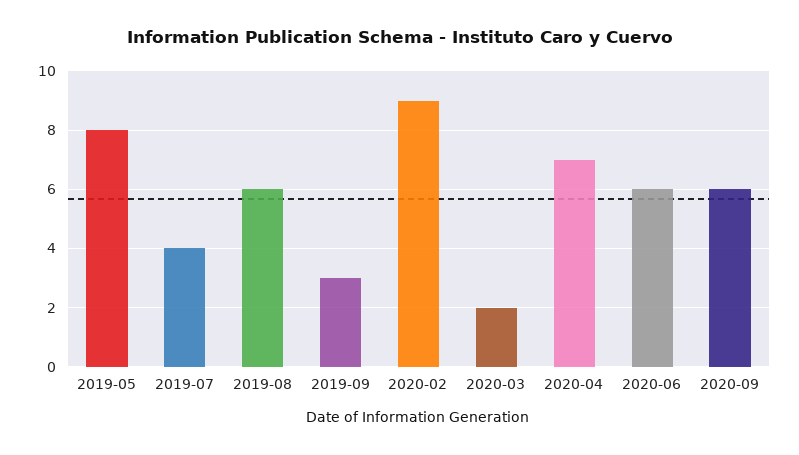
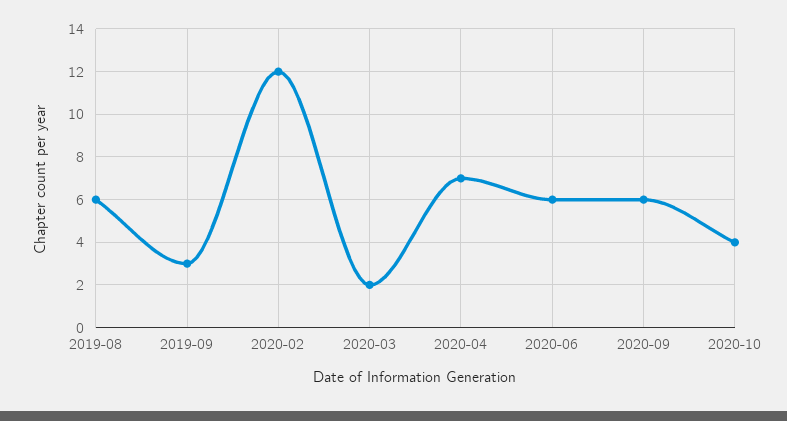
2019-05: 8 -> none
2019-07: 4 -> none
2020-02: 9 -> 12
2020-10: none -> 4

